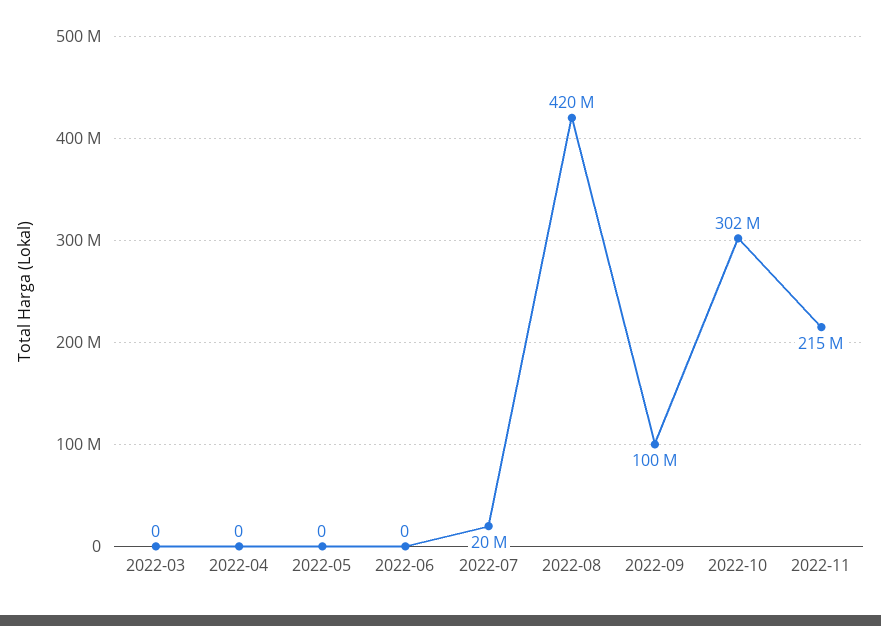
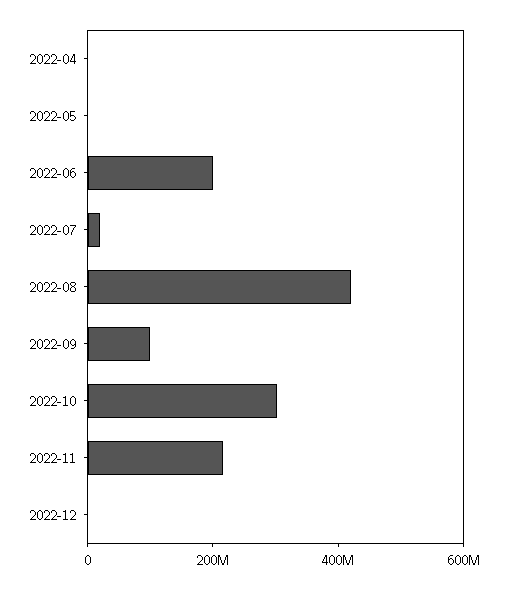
2022-03: 0 -> none
2022-06: 0 -> 200000000
2022-12: none -> 0

